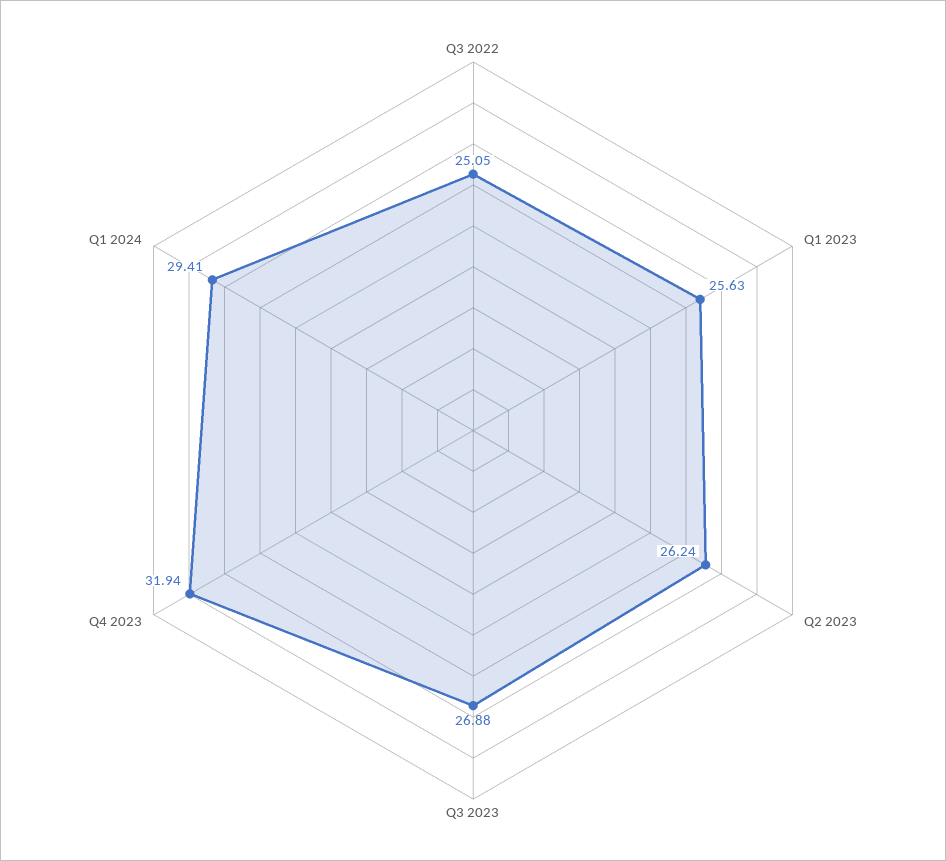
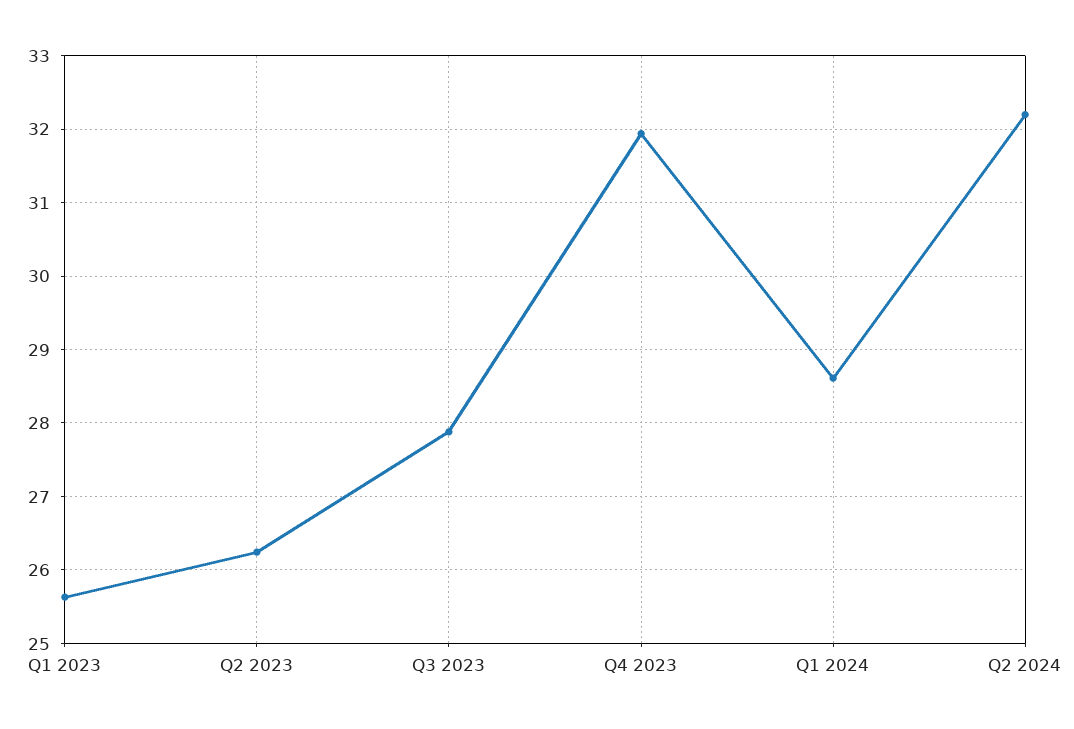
Q3 2022: 25.05 -> none
Q3 2023: 26.88 -> 27.9
Q1 2024: 29.41 -> 28.6
Q2 2024: none -> 32.2

